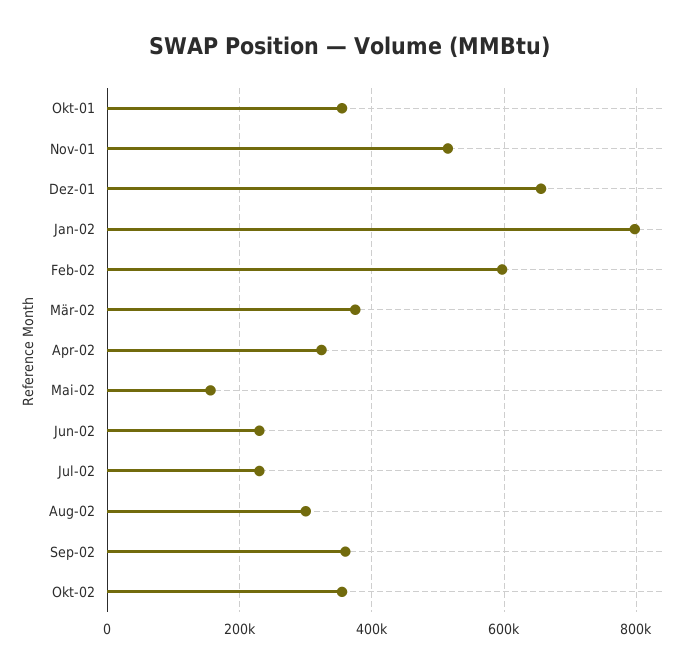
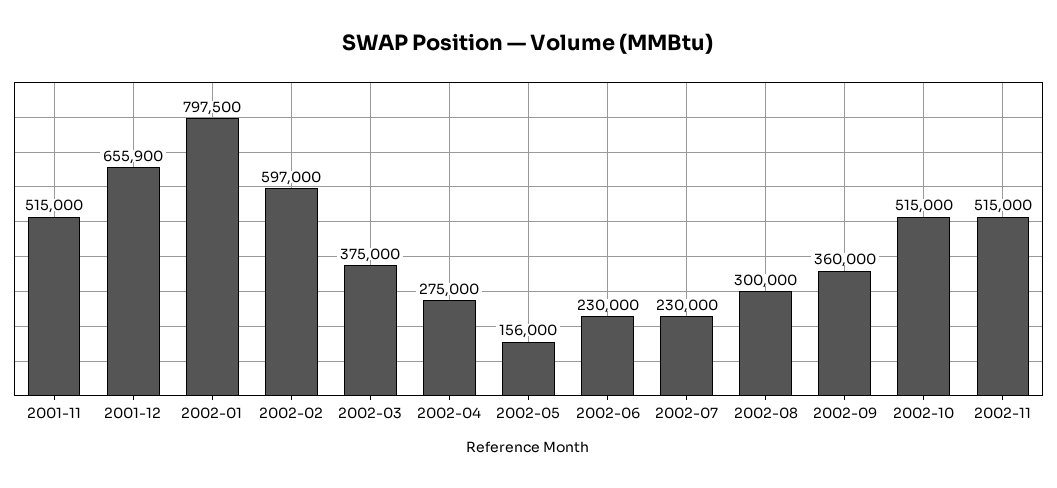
Okt-01: 360000 -> none
Apr-02: 320000 -> 275000
Okt-02: 360000 -> 515000
2002-11: none -> 515000

